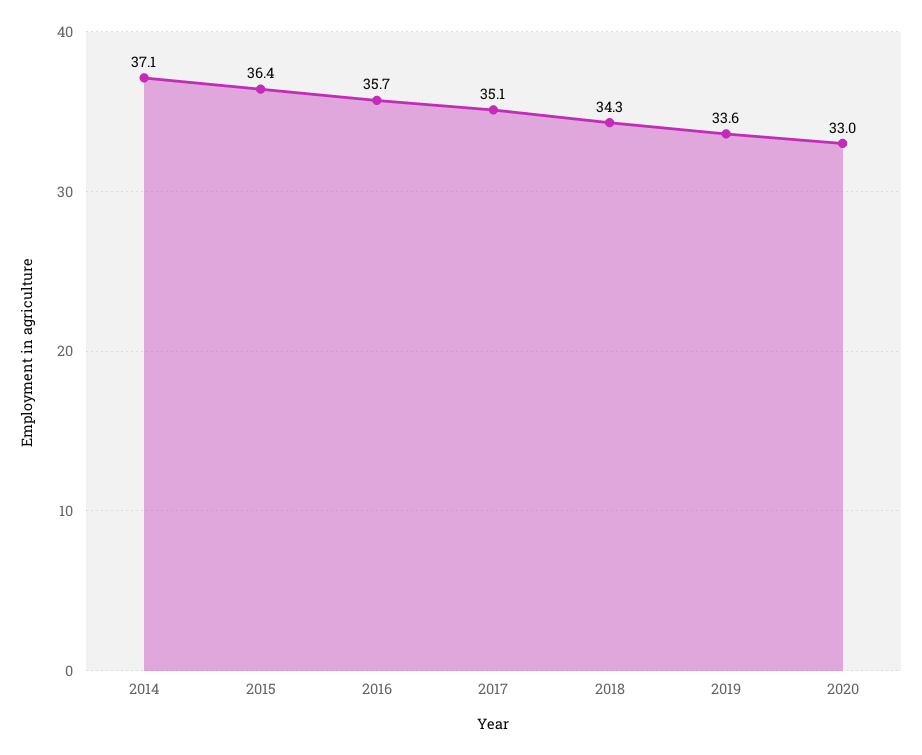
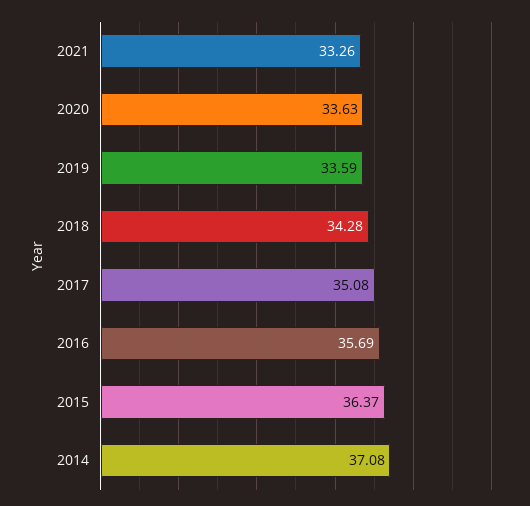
2020: 33 -> 33.63
2021: none -> 33.26

